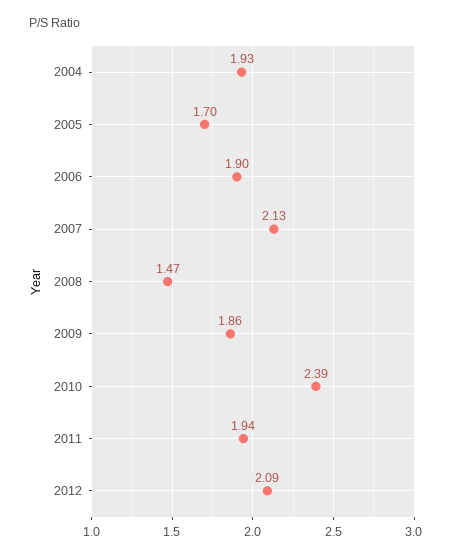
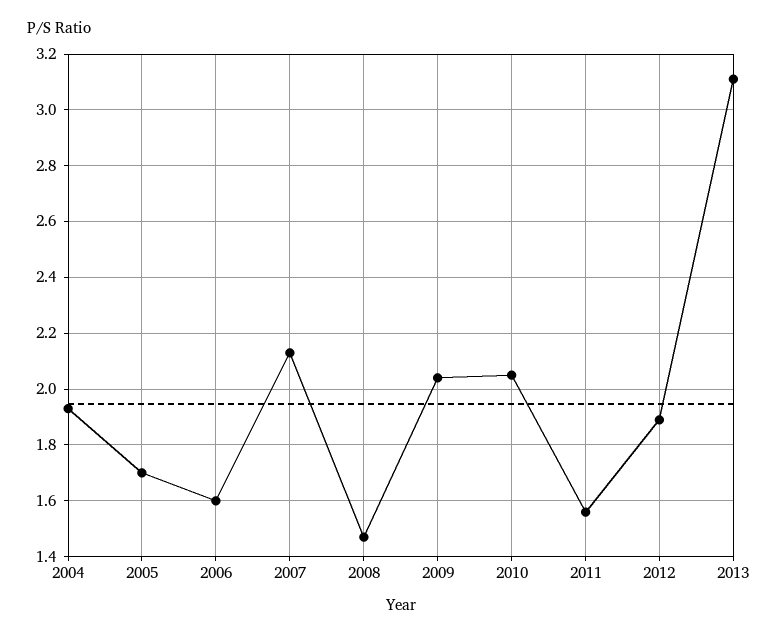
2006: 1.9 -> 1.6
2009: 1.86 -> 2.05
2010: 2.39 -> 2.05
2011: 1.94 -> 1.55
2012: 2.09 -> 1.9
2013: none -> 3.1

